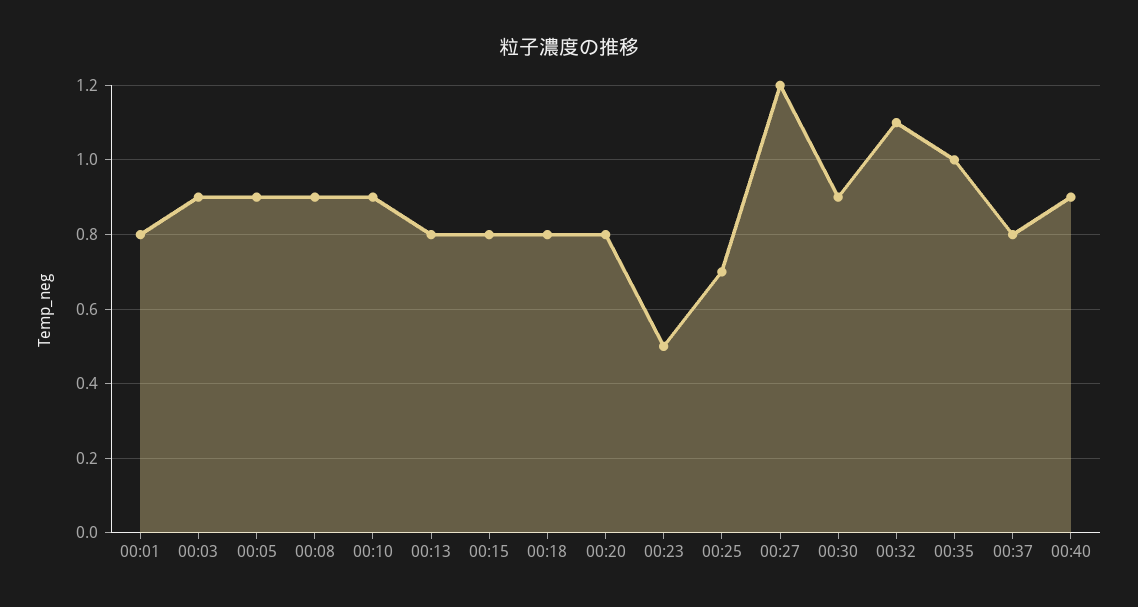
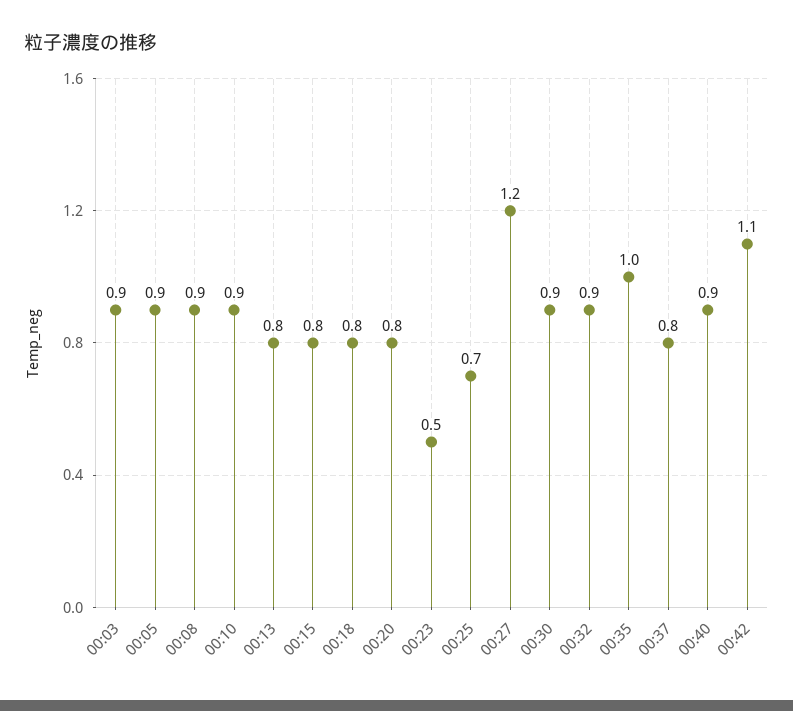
00:01: 0.8 -> none
00:32: 1.1 -> 0.9
00:42: none -> 1.1

